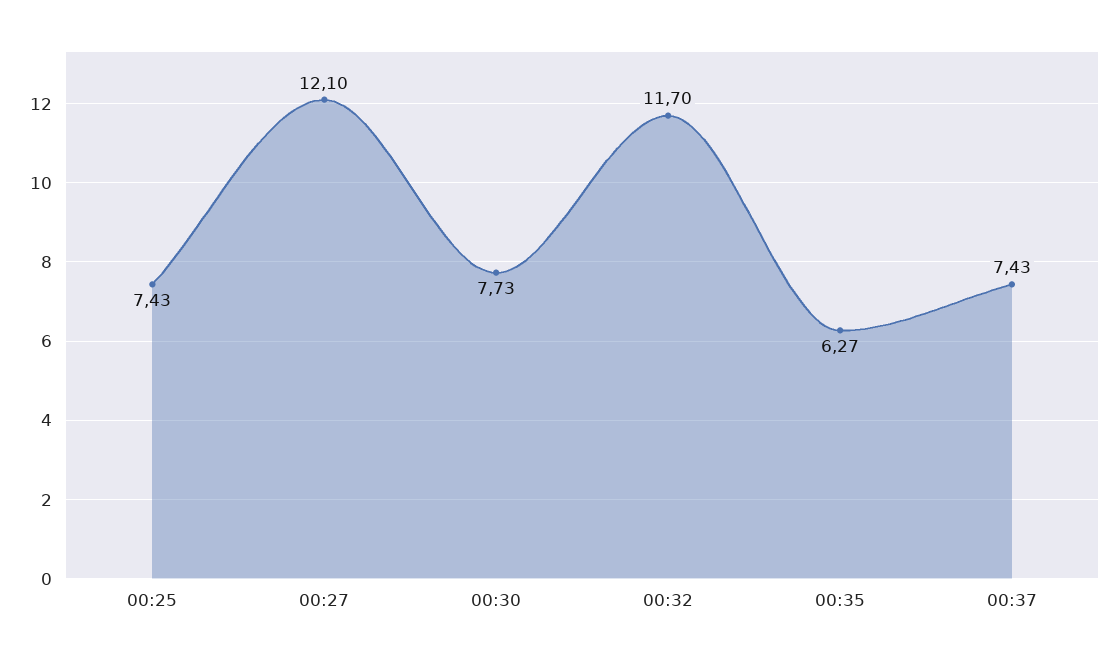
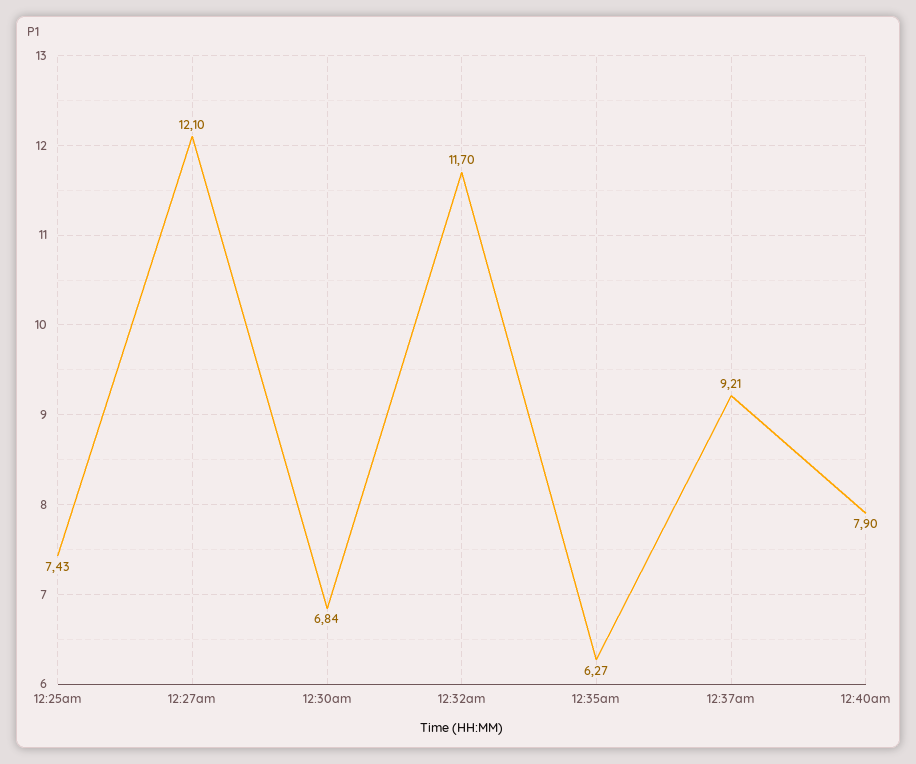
00:30: 7.73 -> 6.84
00:37: 7.43 -> 9.21
12:40am: none -> 7.9

